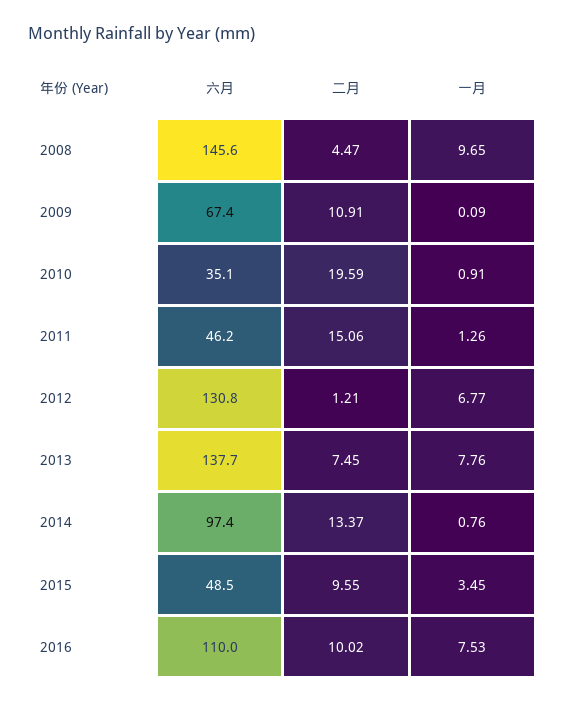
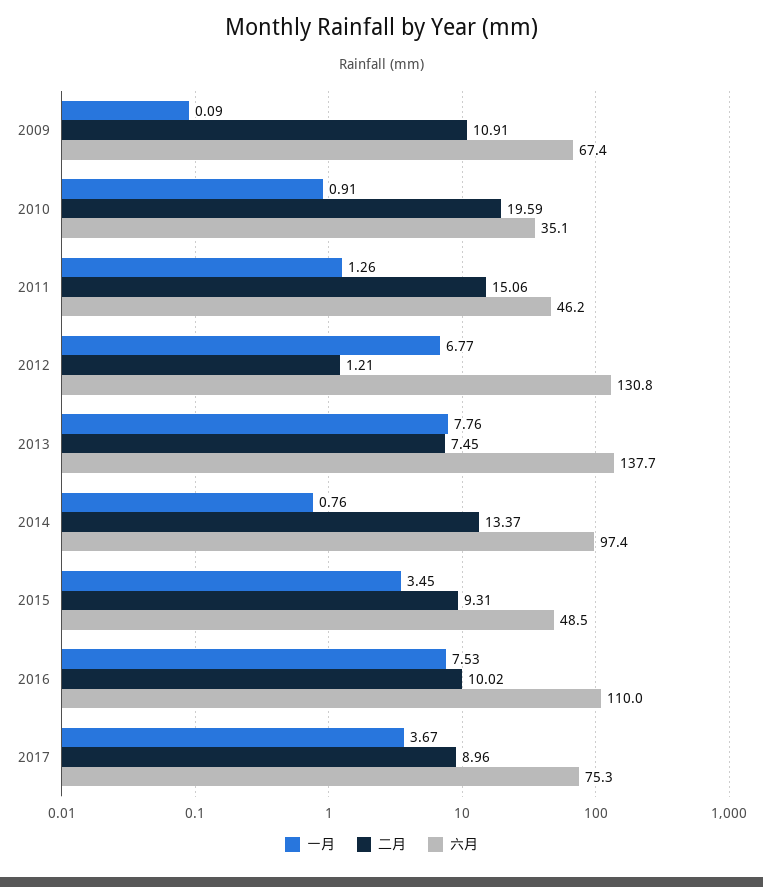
六月, 2008: 145.6 -> none
二月, 2008: 4.47 -> none
一月, 2008: 9.65 -> none
二月, 2015: 9.55 -> 9.31
一月, 2017: none -> 3.67
二月, 2017: none -> 8.96
六月, 2017: none -> 75.3

